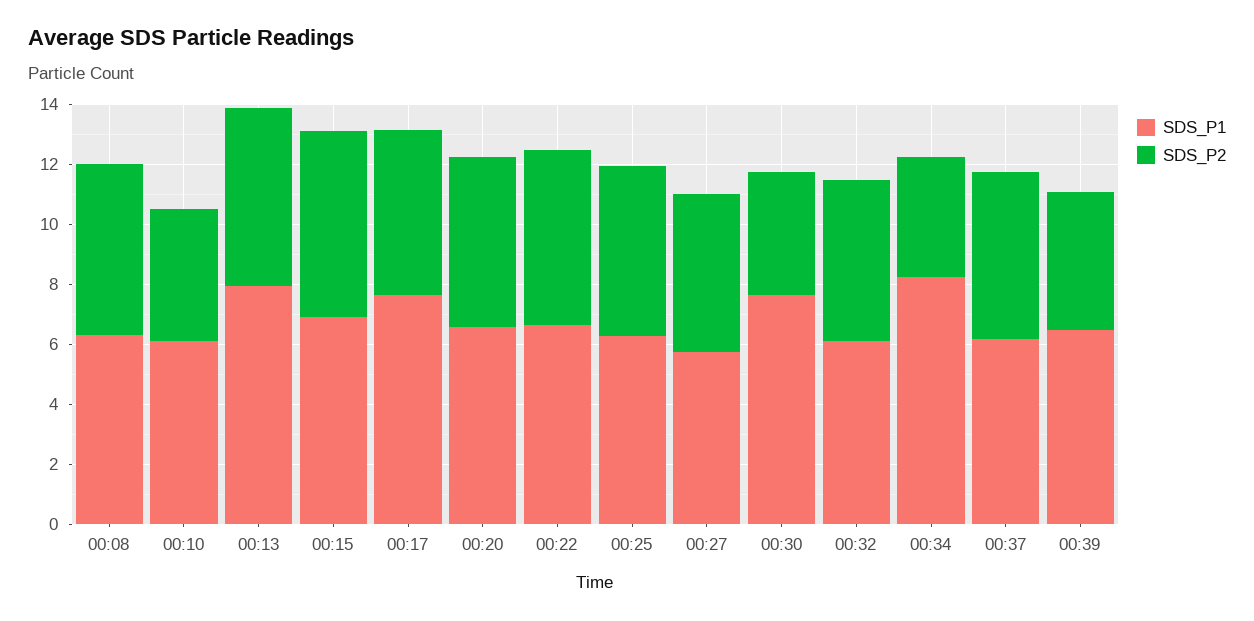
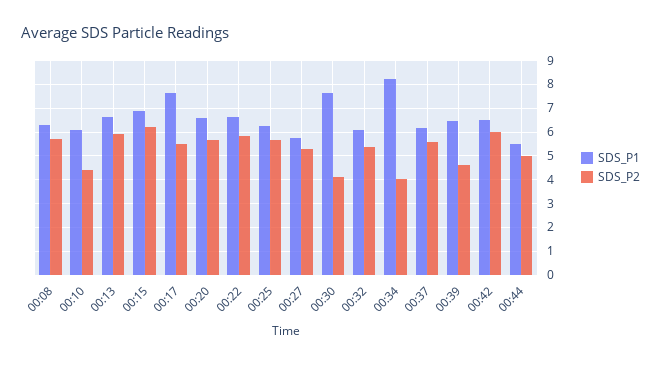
SDS_P1, 00:13: 8 -> 6.5
SDS_P1, 00:42: none -> 6.5
SDS_P2, 00:42: none -> 6
SDS_P1, 00:44: none -> 5.5
SDS_P2, 00:44: none -> 5

